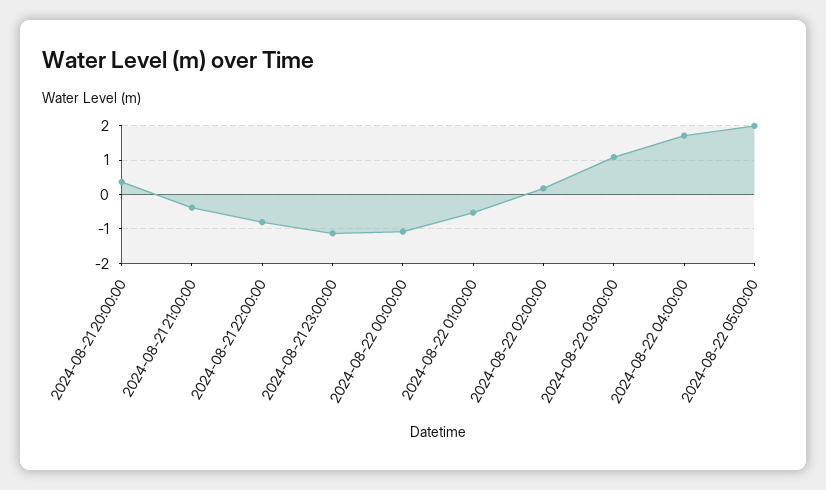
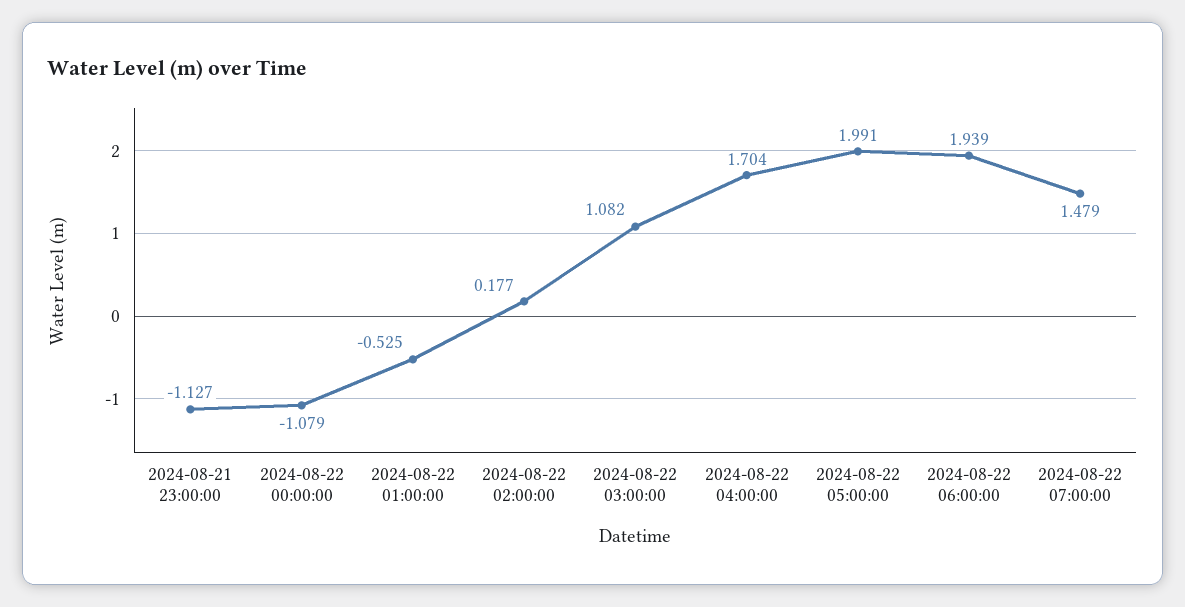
2024-08-21 20:00:00: 0.4 -> none
2024-08-21 21:00:00: -0.4 -> none
2024-08-21 22:00:00: -0.8 -> none
2024-08-22 06:00:00: none -> 1.939
2024-08-22 07:00:00: none -> 1.479

